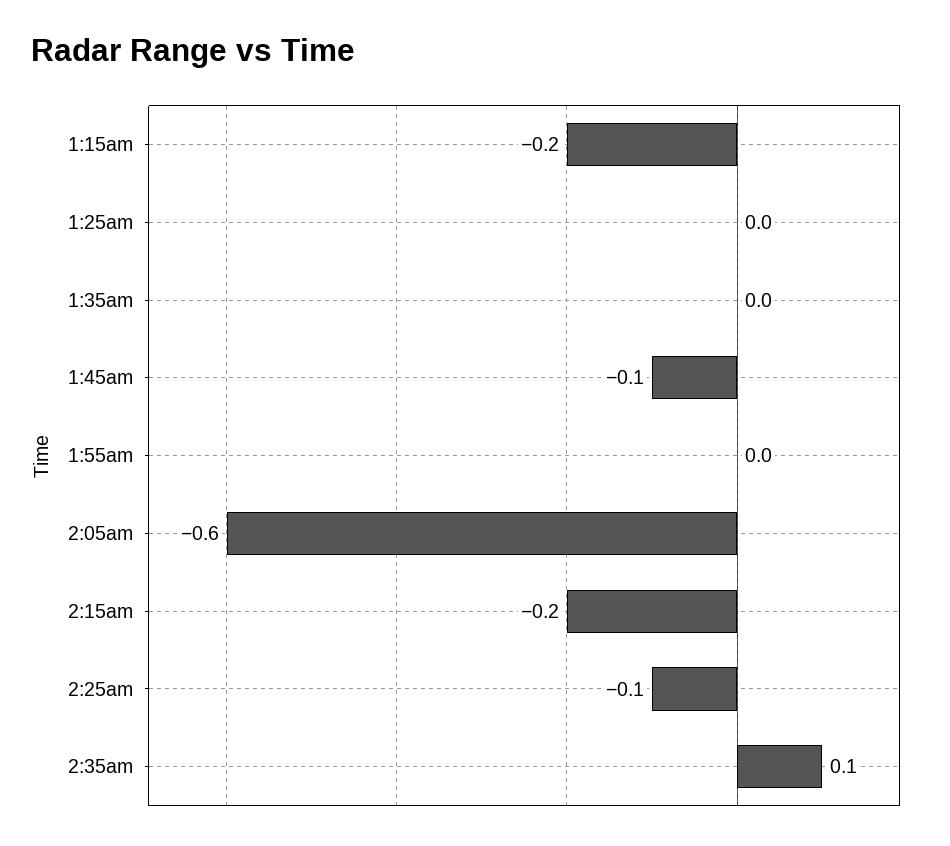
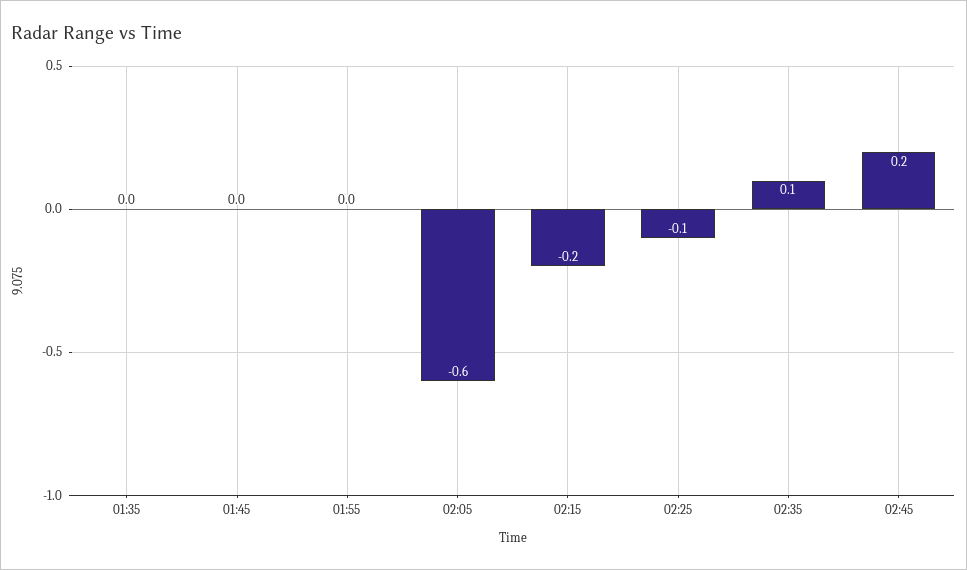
1:15am: -0.2 -> none
1:25am: 0 -> none
1:45am: -0.1 -> 0
02:45: none -> 0.2

